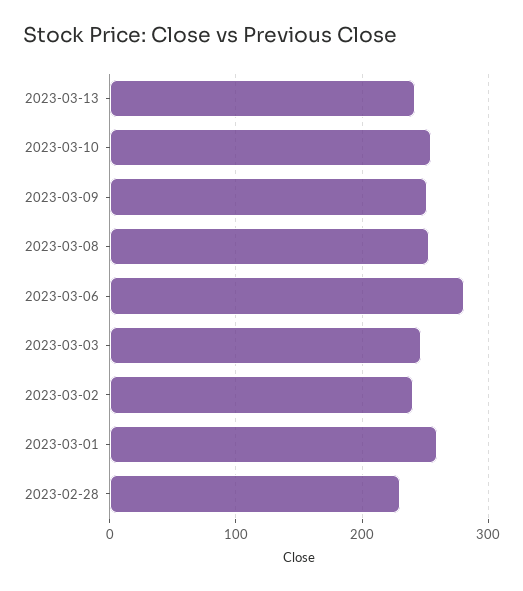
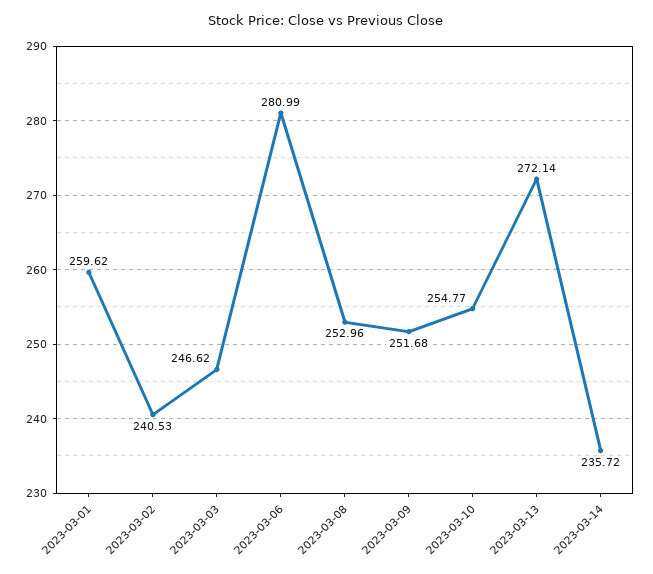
2023-03-13: 240 -> 272.14
2023-02-28: 230 -> none
2023-03-14: none -> 235.72

